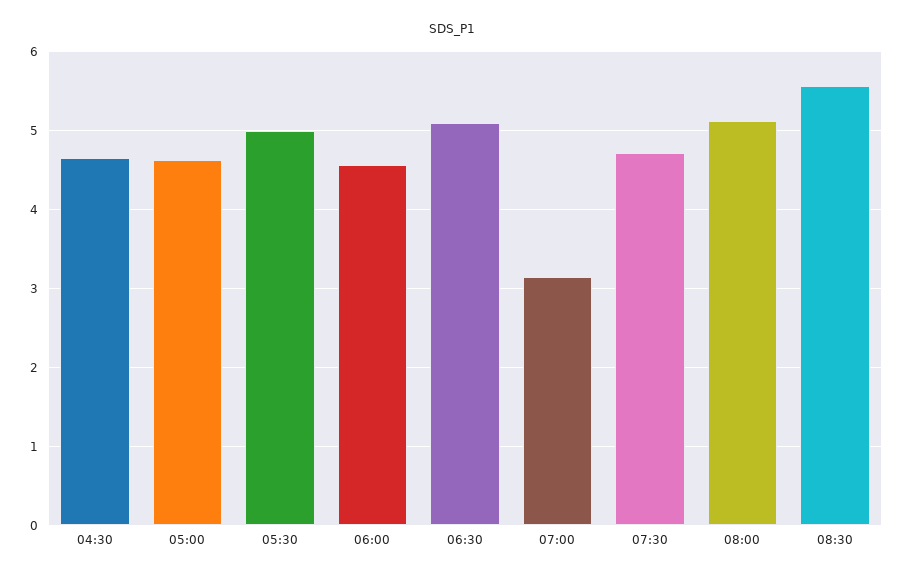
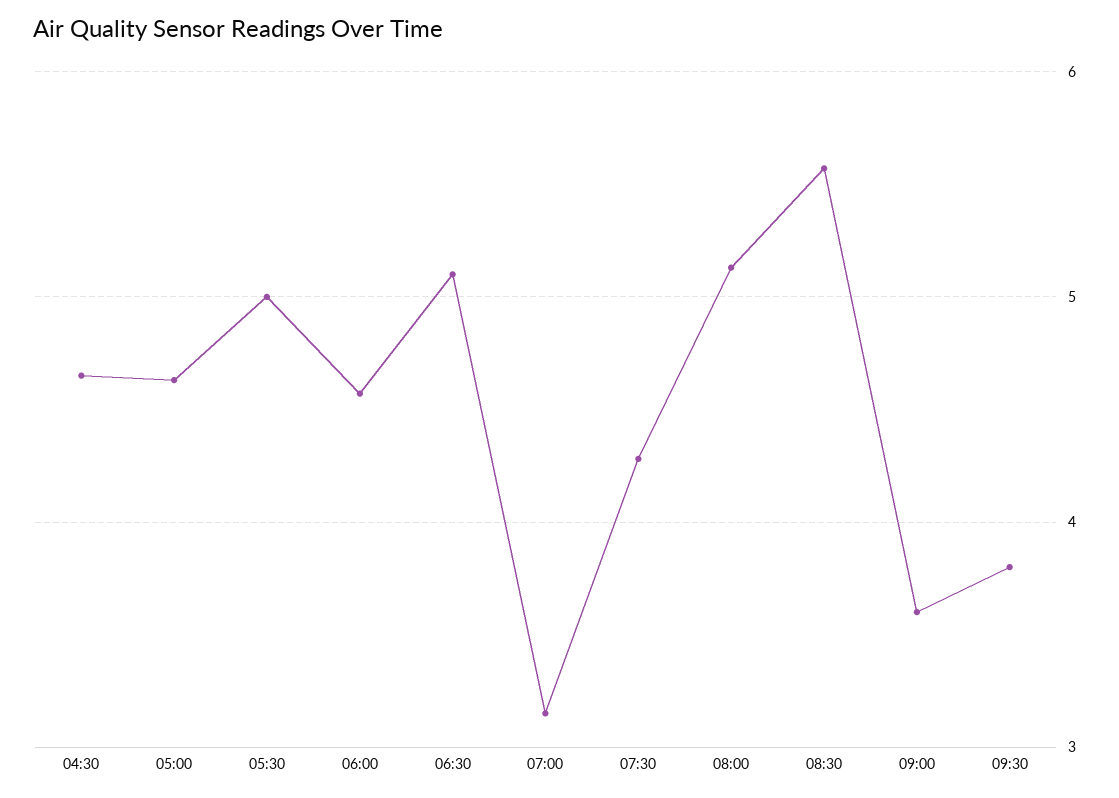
07:30: 4.7 -> 4.3
09:00: none -> 3.6
09:30: none -> 3.8

